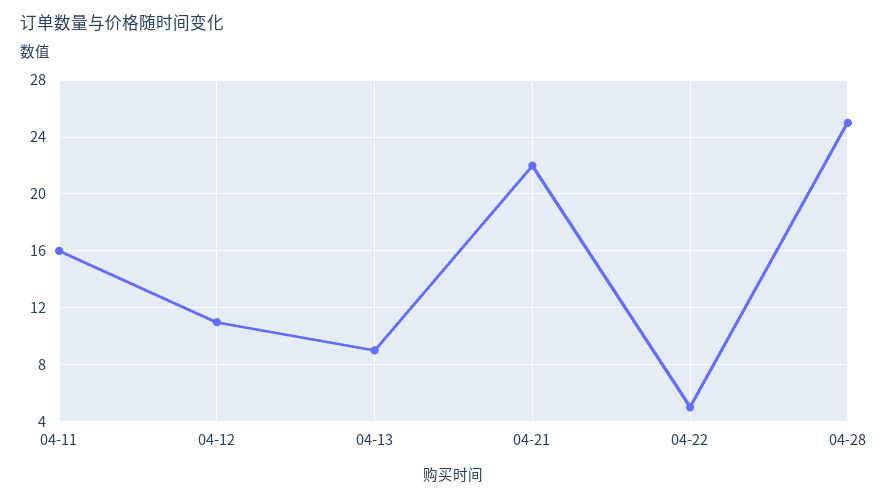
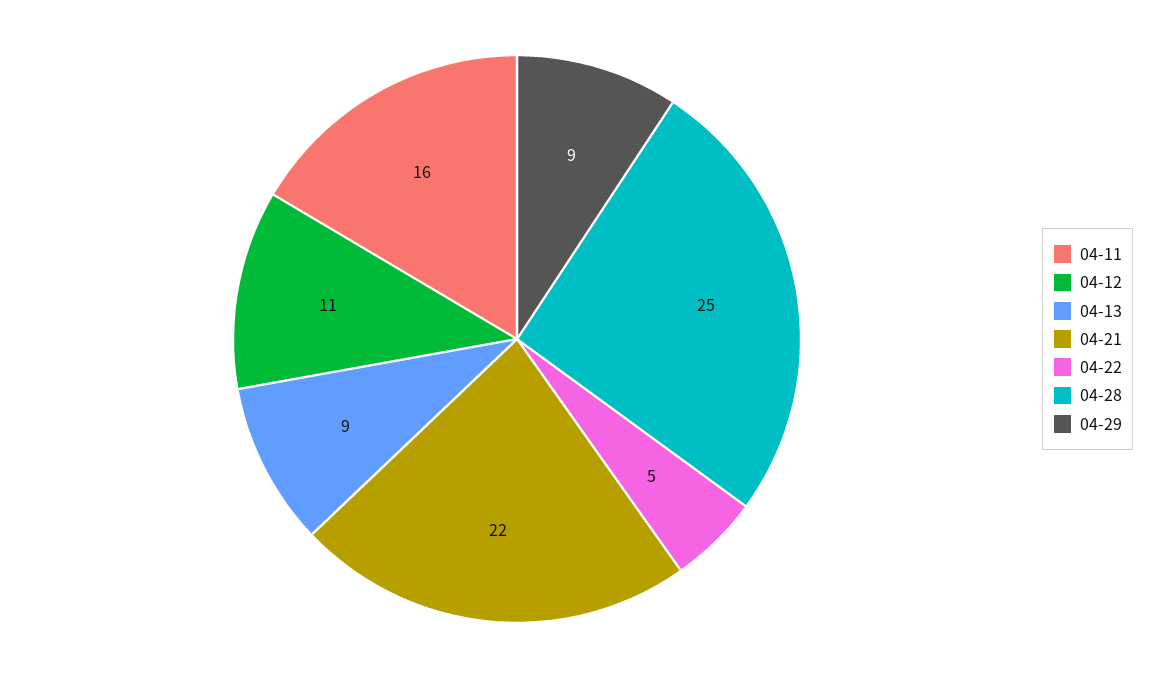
04-29: none -> 9

